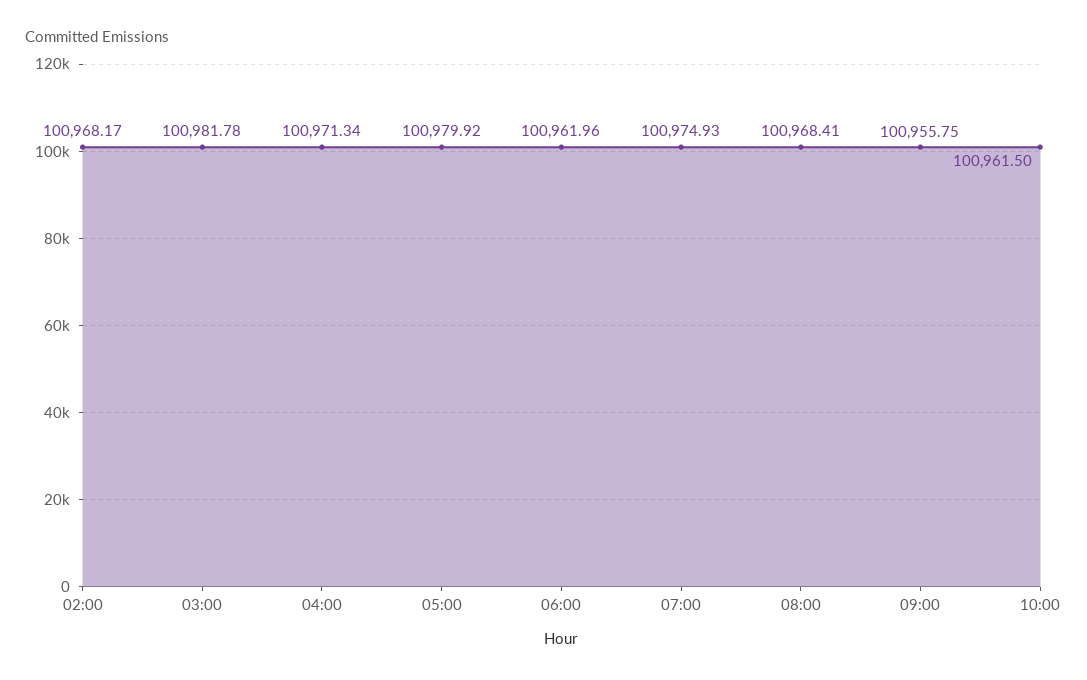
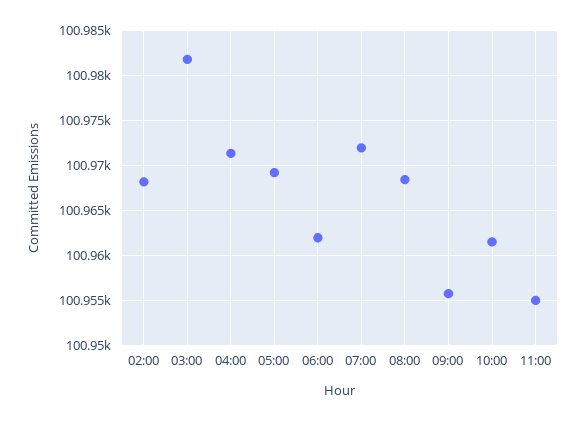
05:00: 100979.92 -> 100969
07:00: 100974.93 -> 100972
11:00: none -> 100955

